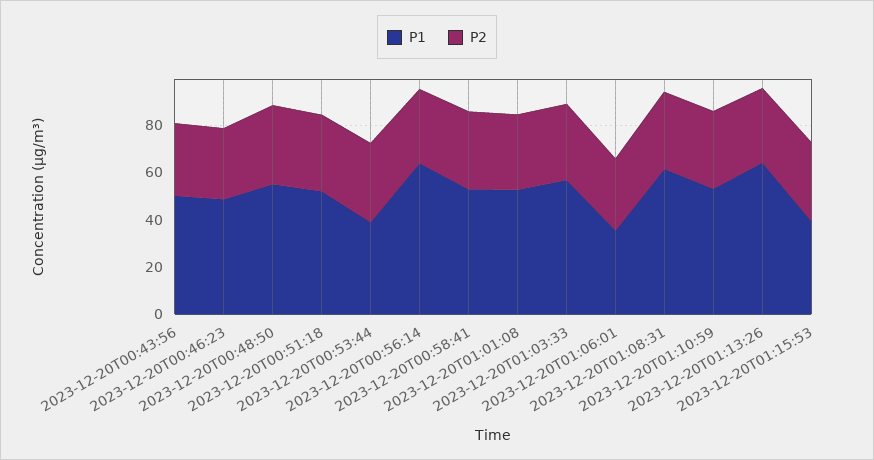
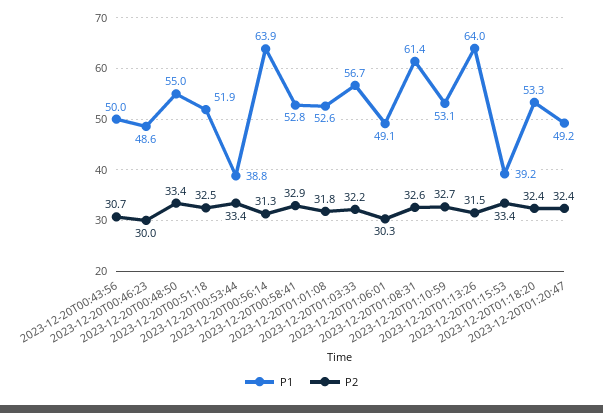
P1, 2023-12-20T01:06:01: 35 -> 49.1
P1, 2023-12-20T01:18:20: none -> 53.3
P2, 2023-12-20T01:18:20: none -> 32.4
P1, 2023-12-20T01:20:47: none -> 49.2
P2, 2023-12-20T01:20:47: none -> 32.4

